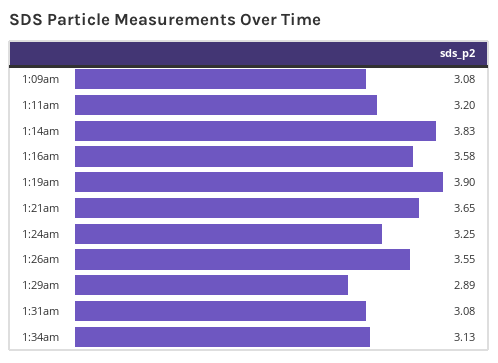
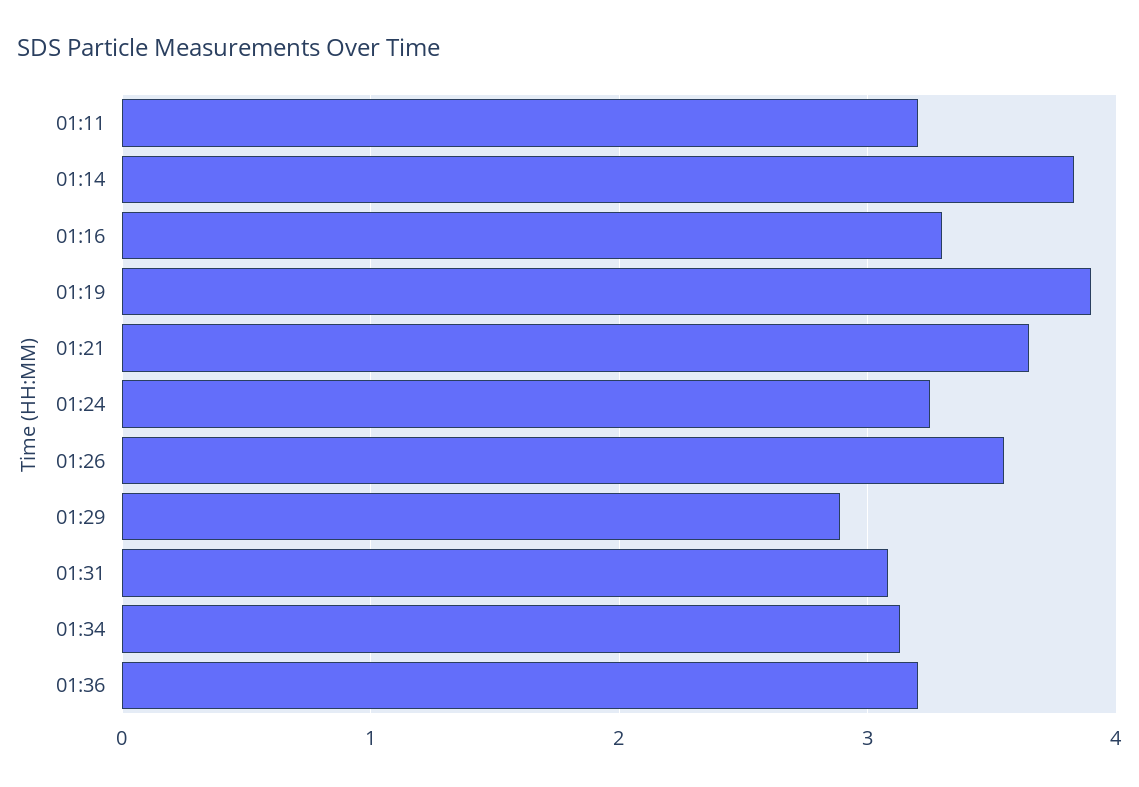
1:09am: 3.08 -> none
1:16am: 3.58 -> 3.3
01:36: none -> 3.2

